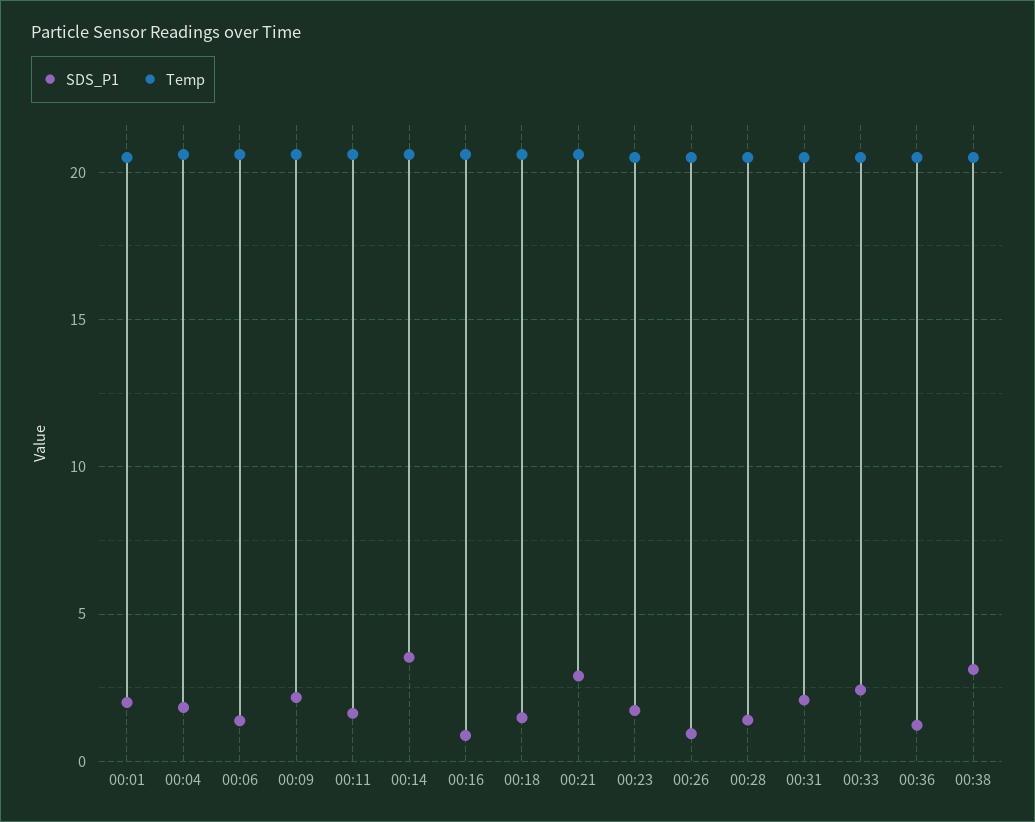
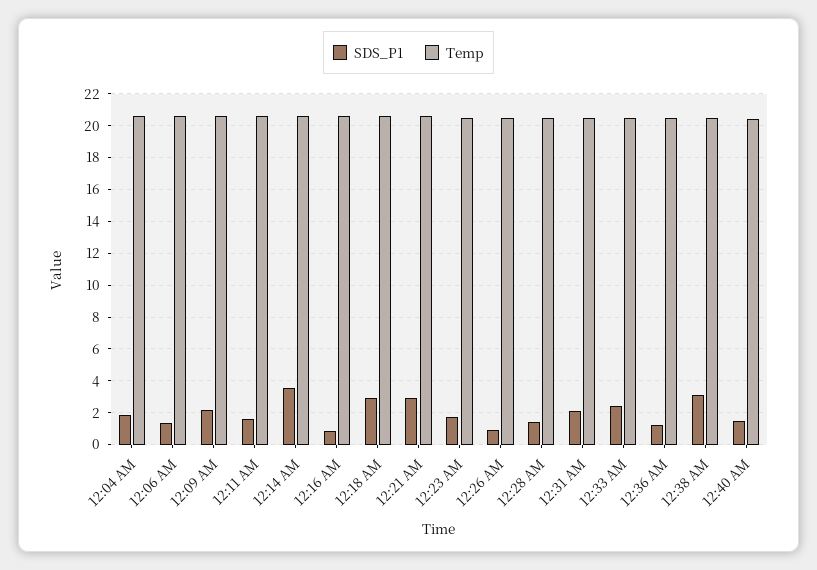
SDS_P1, 00:01: 2 -> none
Temp, 00:01: 20.5 -> none
SDS_P1, 00:18: 1.5 -> 3
SDS_P1, 12:40 AM: none -> 1.5
Temp, 12:40 AM: none -> 20.5

